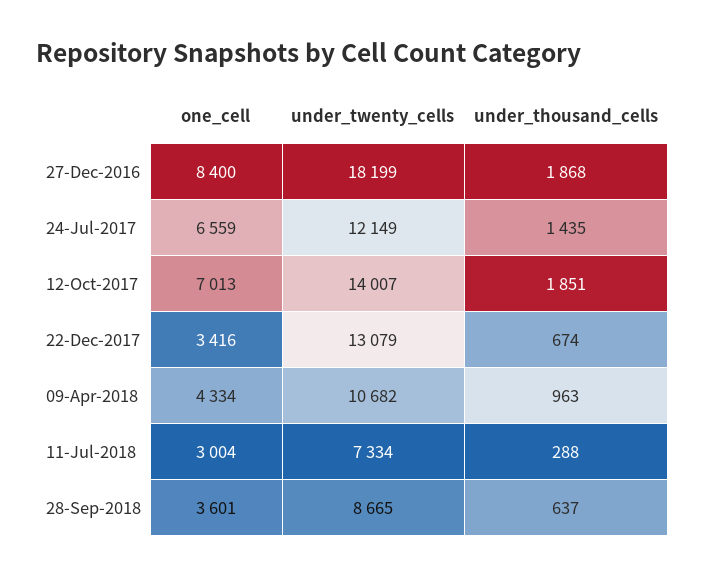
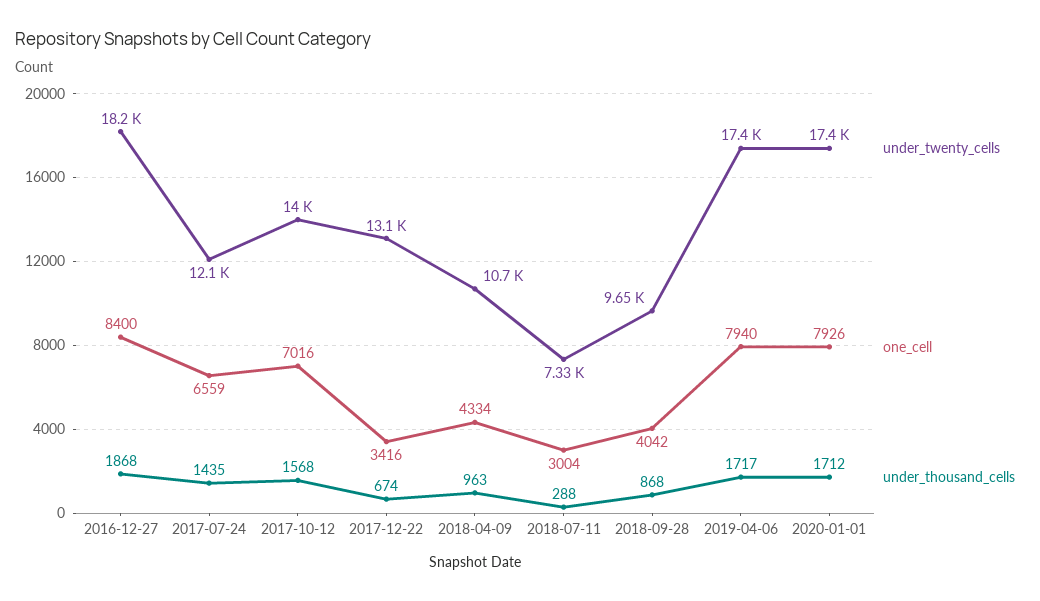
one_cell, 12-Oct-2017: 7013 -> 7016
under_thousand_cells, 12-Oct-2017: 1851 -> 1568
one_cell, 28-Sep-2018: 3601 -> 4042
under_twenty_cells, 28-Sep-2018: 8665 -> 9650
under_thousand_cells, 28-Sep-2018: 637 -> 868
under_twenty_cells, 2019-04-06: none -> 17400
one_cell, 2019-04-06: none -> 7940
under_thousand_cells, 2019-04-06: none -> 1717
under_twenty_cells, 2020-01-01: none -> 17400
one_cell, 2020-01-01: none -> 7926
under_thousand_cells, 2020-01-01: none -> 1712

